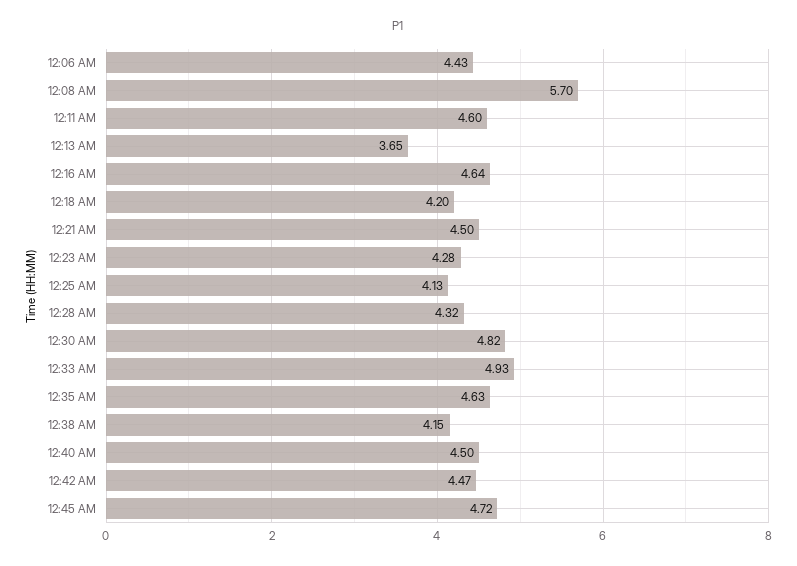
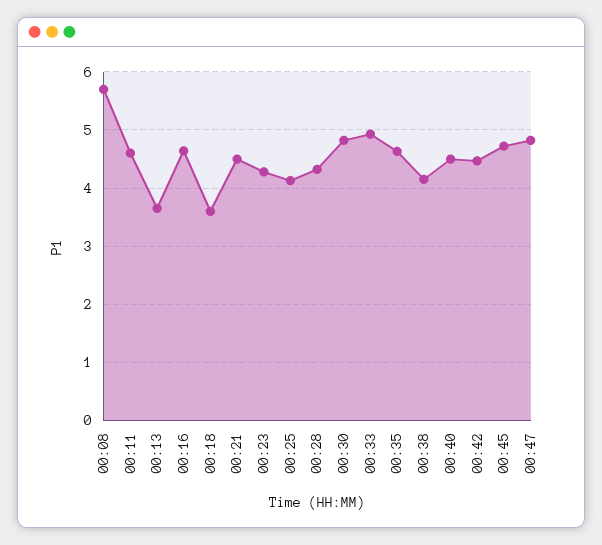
12:06 AM: 4.43 -> none
12:18 AM: 4.2 -> 3.6
00:47: none -> 4.8

